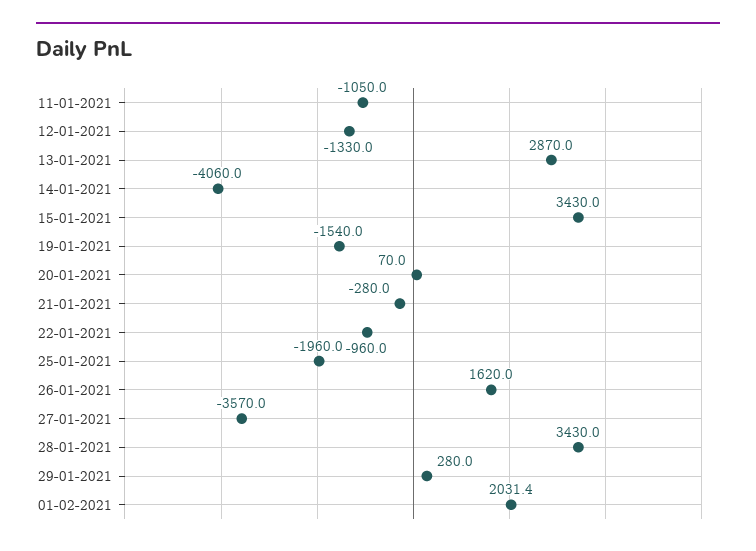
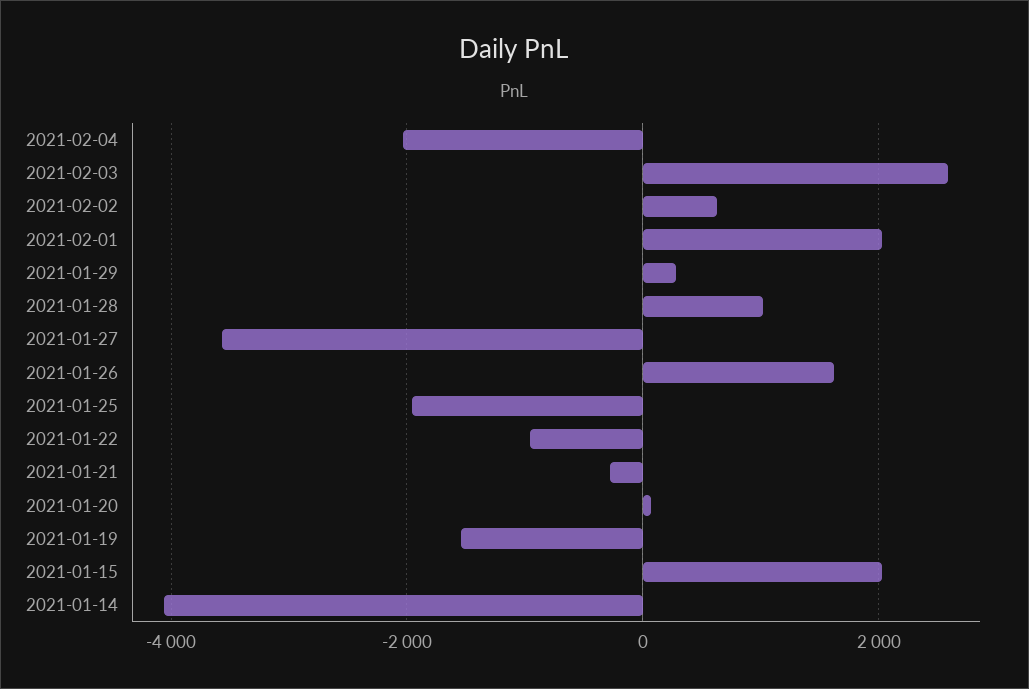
11-01-2021: -1050 -> none
12-01-2021: -1330 -> none
13-01-2021: 2870 -> none
15-01-2021: 3430 -> 2000
28-01-2021: 3430 -> 1000
2021-02-04: none -> -2000
2021-02-03: none -> 2600
2021-02-02: none -> 600

